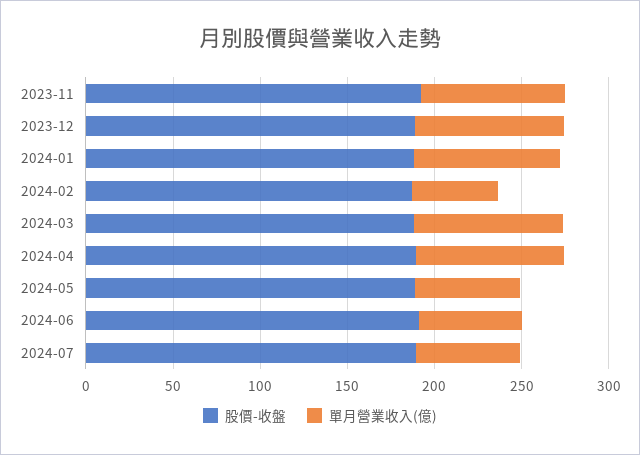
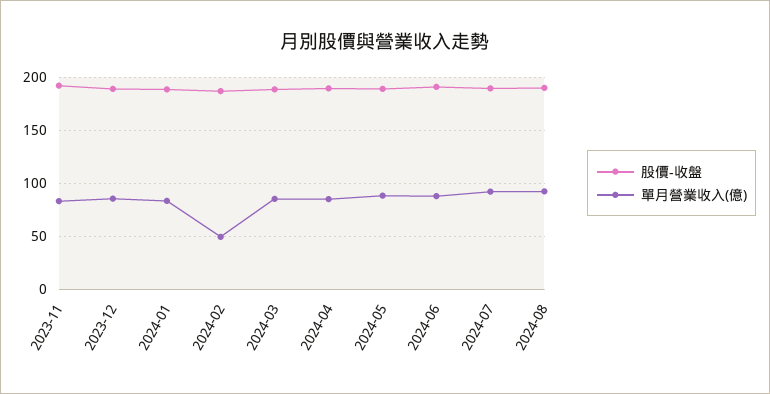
單月營業收入(億), 2024-05: 60 -> 90
單月營業收入(億), 2024-06: 60 -> 90
單月營業收入(億), 2024-07: 60 -> 90
股價-收盤, 2024-08: none -> 190
單月營業收入(億), 2024-08: none -> 90

